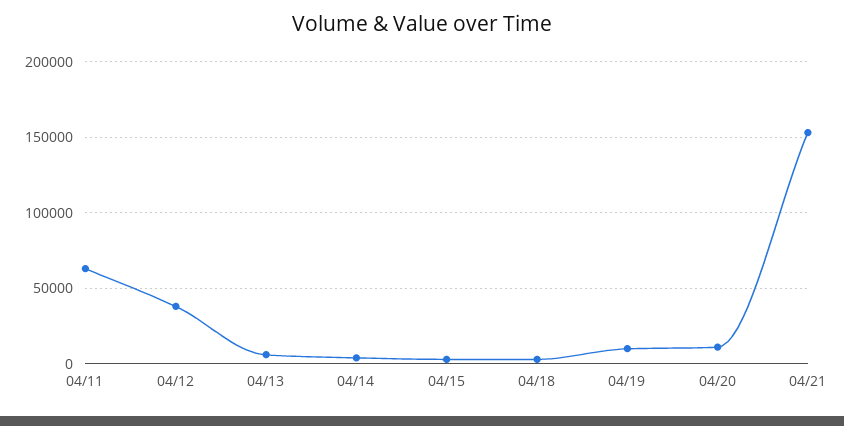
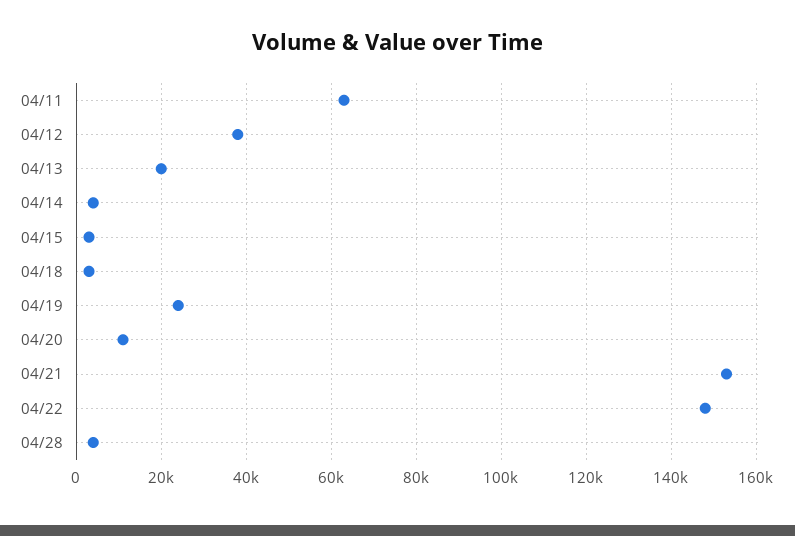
04/13: 5000 -> 20000
04/19: 10000 -> 24000
04/22: none -> 148000
04/28: none -> 4000

